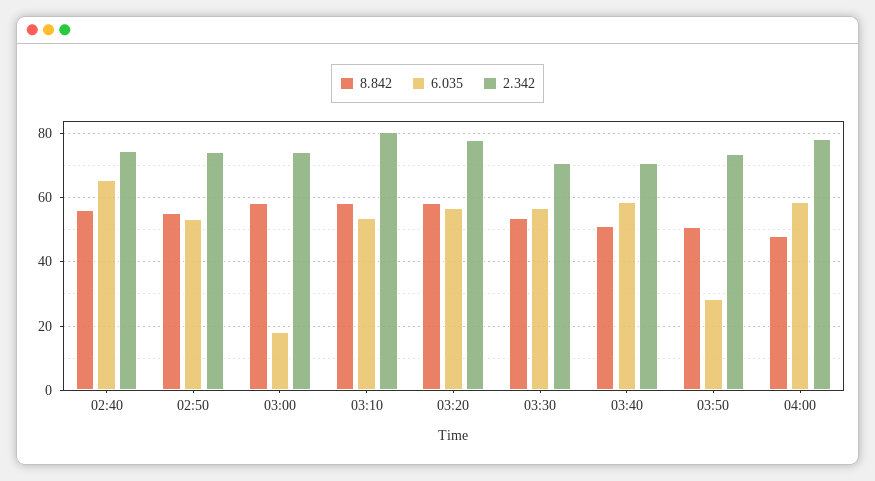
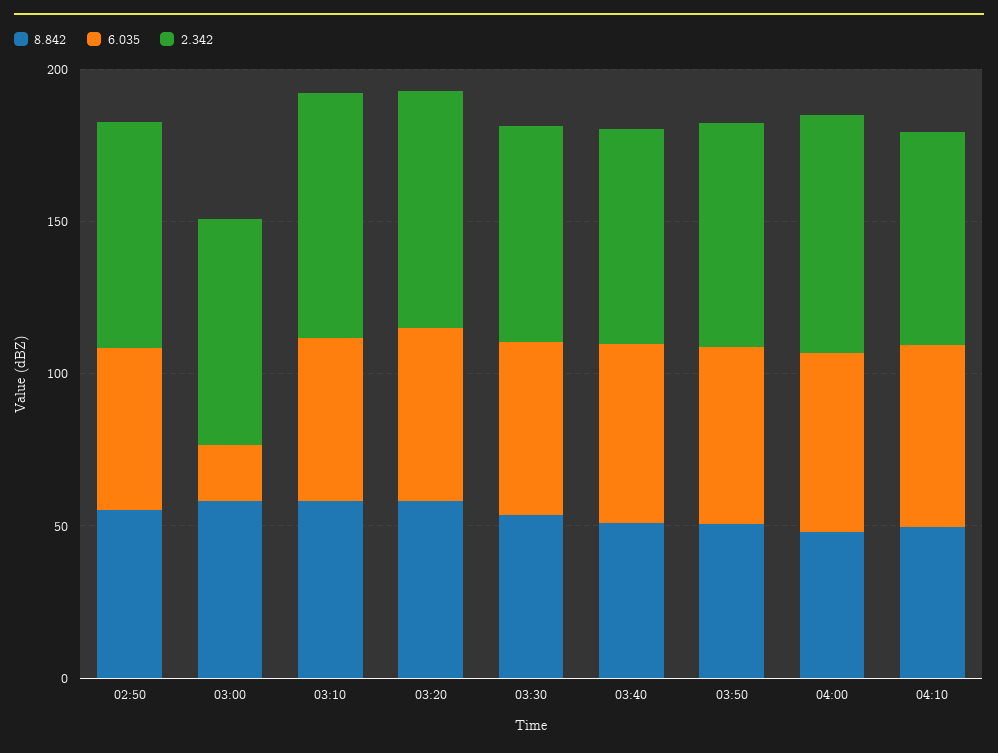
8.842, 02:40: 56 -> none
6.035, 02:40: 66 -> none
2.342, 02:40: 74 -> none
6.035, 03:50: 28 -> 60
8.842, 04:10: none -> 50
6.035, 04:10: none -> 60
2.342, 04:10: none -> 70

